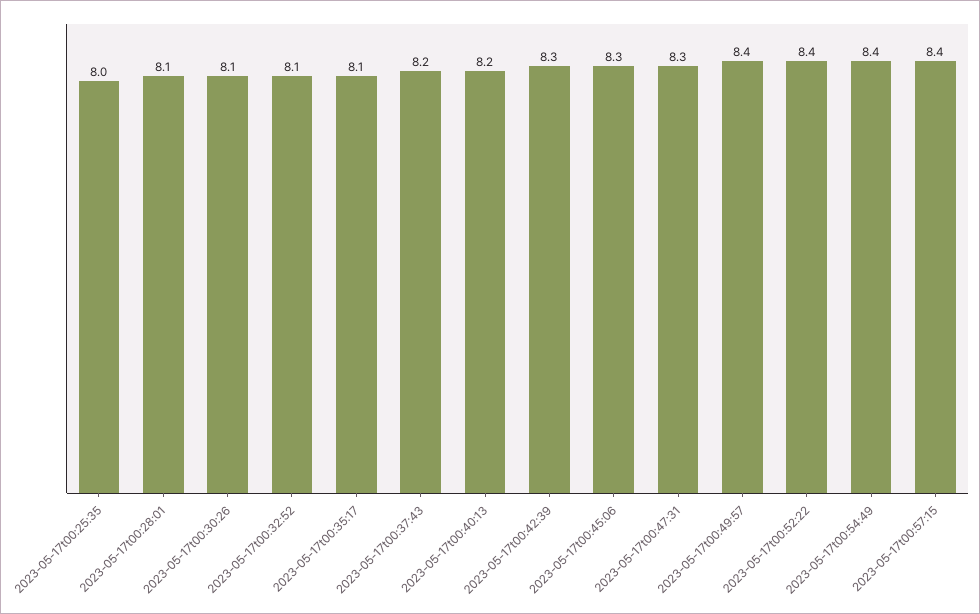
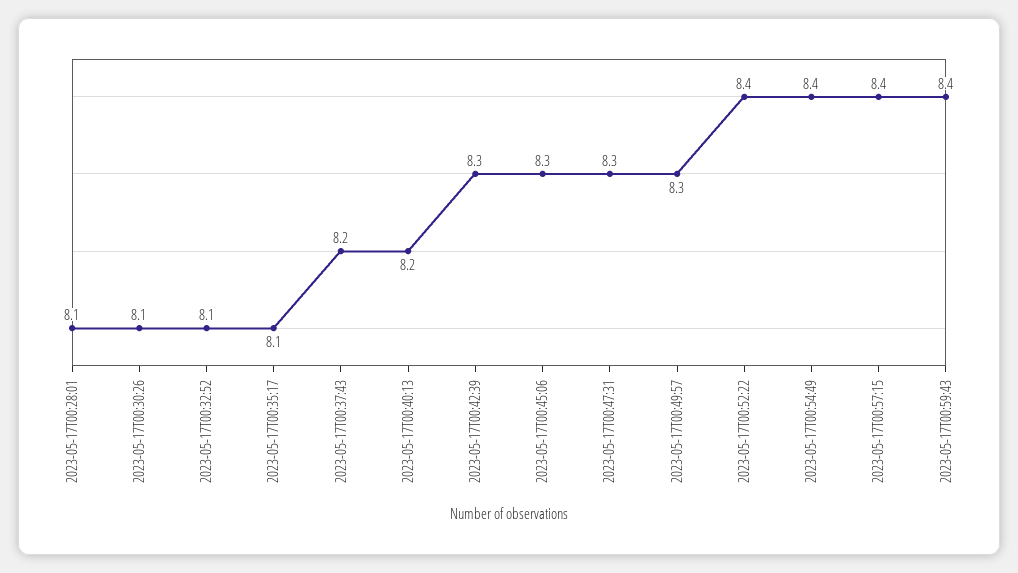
2023-05-17t00:25:35: 8 -> none
2023-05-17t00:49:57: 8.4 -> 8.3
2023-05-17T00:59:43: none -> 8.4

